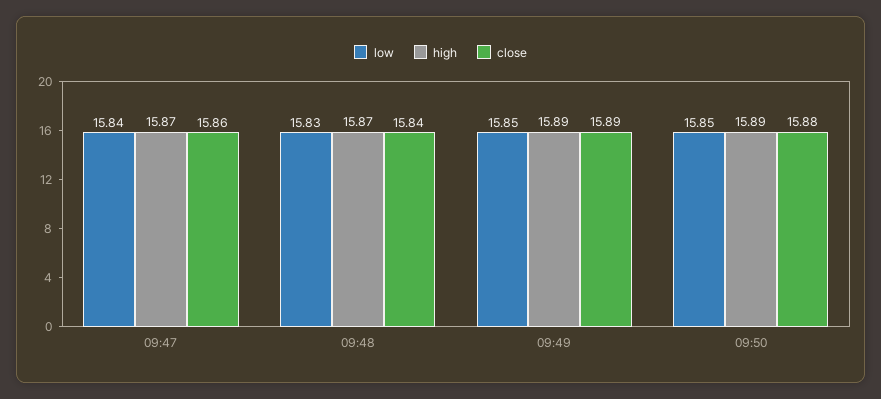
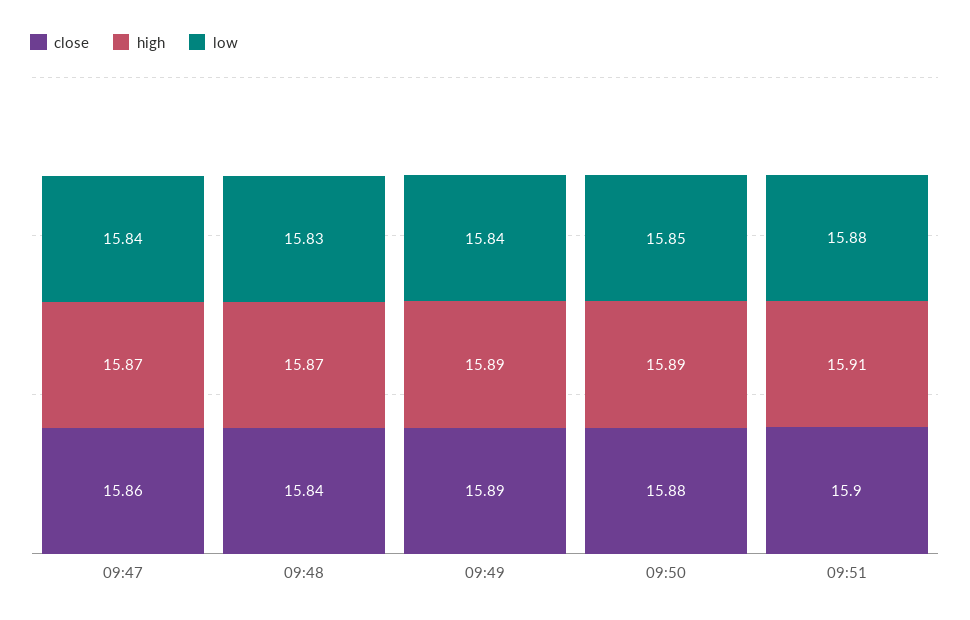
low, 09:49: 15.85 -> 15.84
close, 09:51: none -> 15.9
high, 09:51: none -> 15.91
low, 09:51: none -> 15.88

